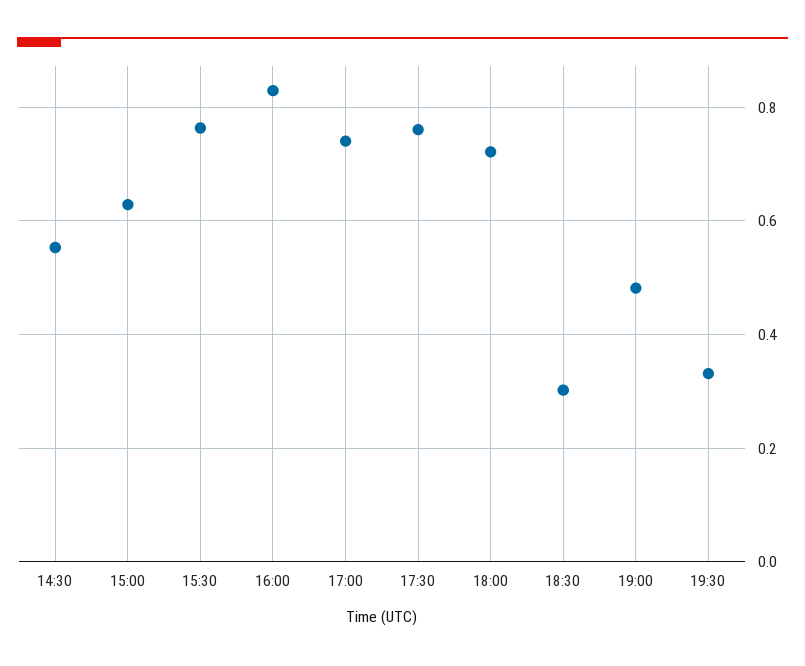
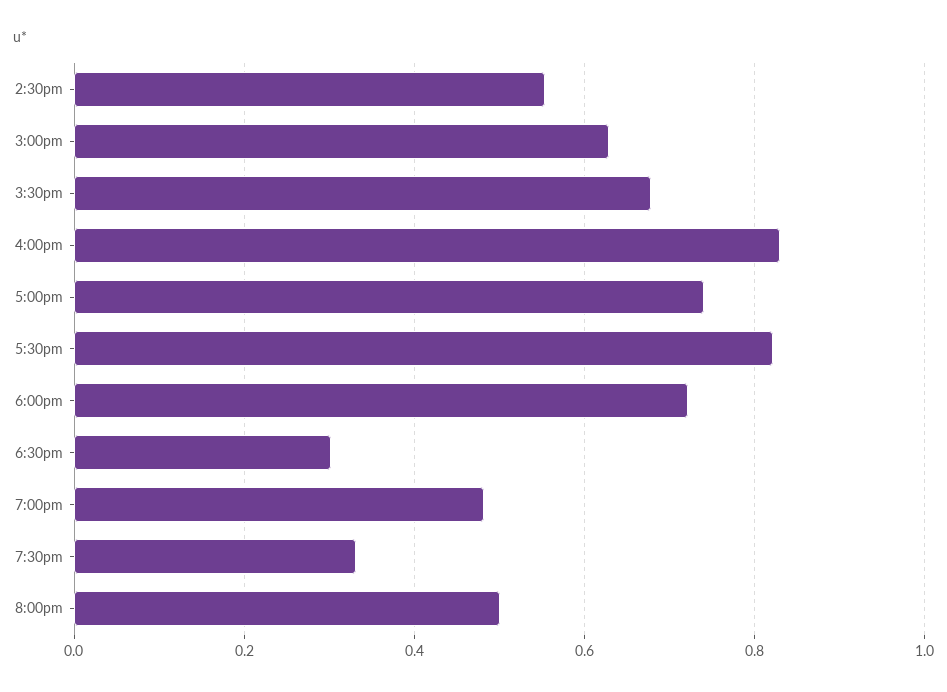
15:30: 0.76 -> 0.68
17:30: 0.76 -> 0.82
8:00pm: none -> 0.5

